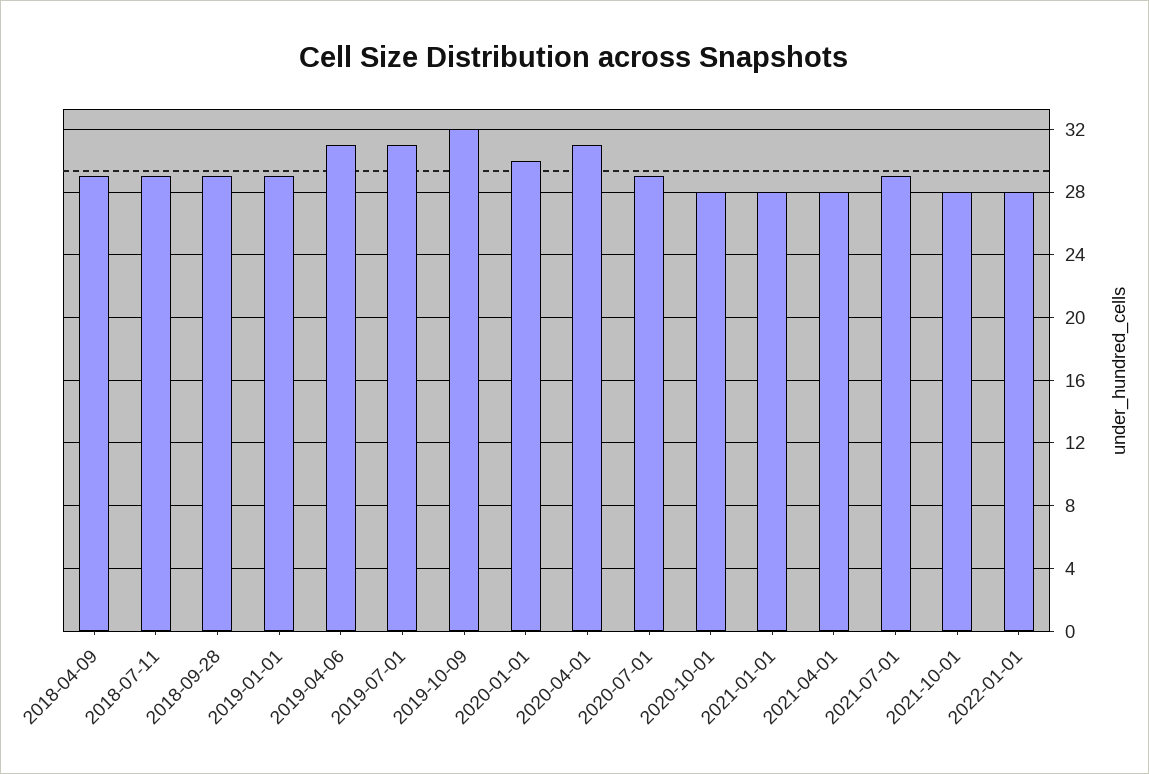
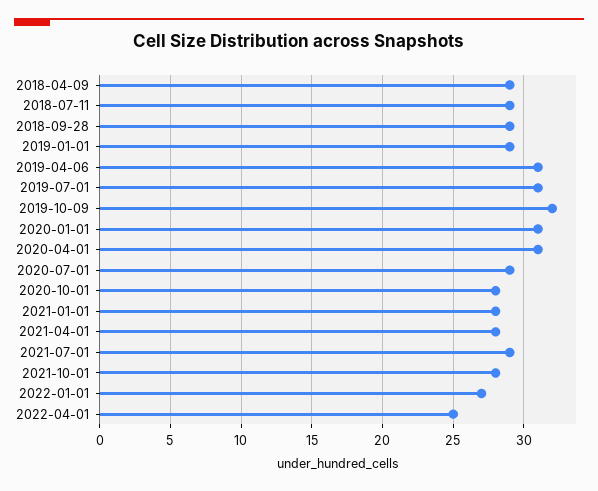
2020-01-01: 30 -> 31
2022-01-01: 28 -> 27
2022-04-01: none -> 25

